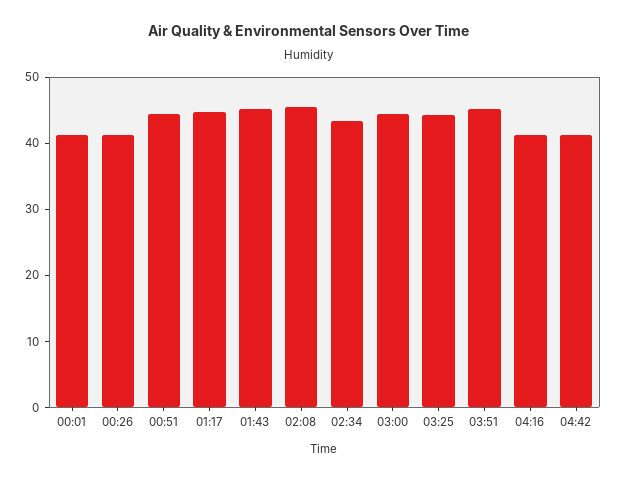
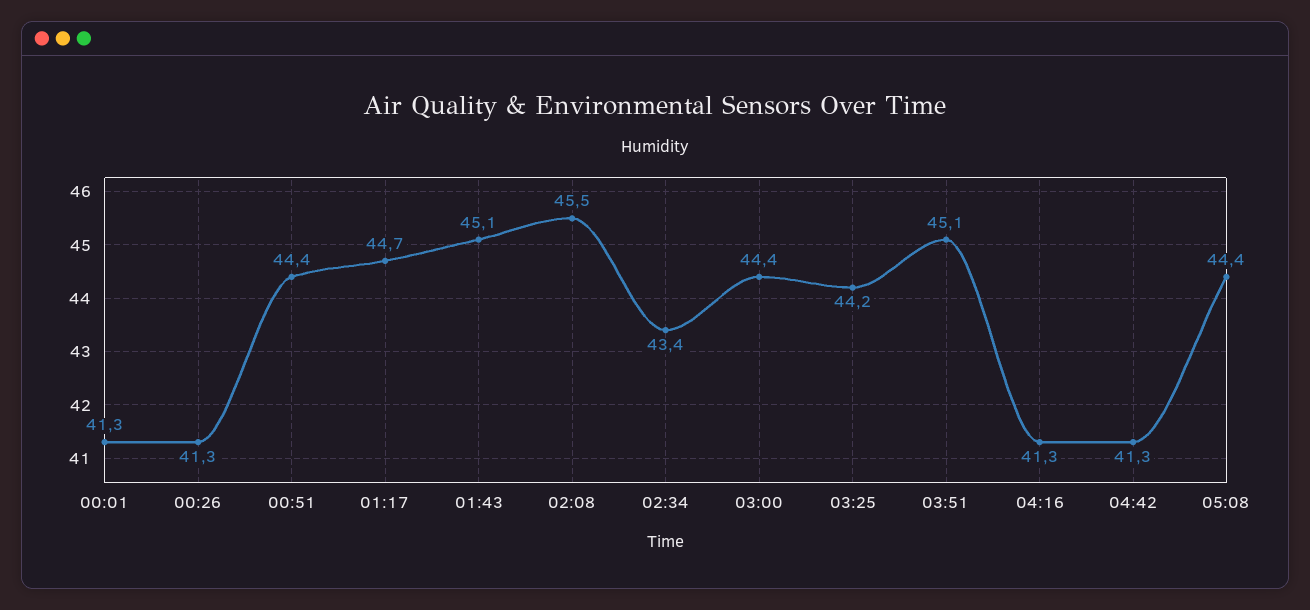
05:08: none -> 44.4

